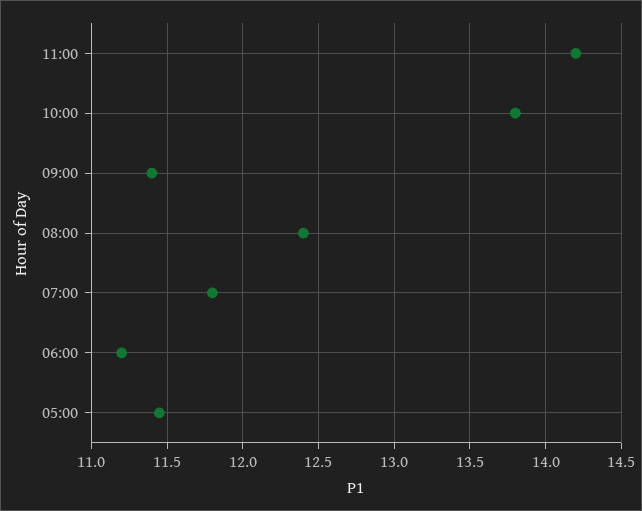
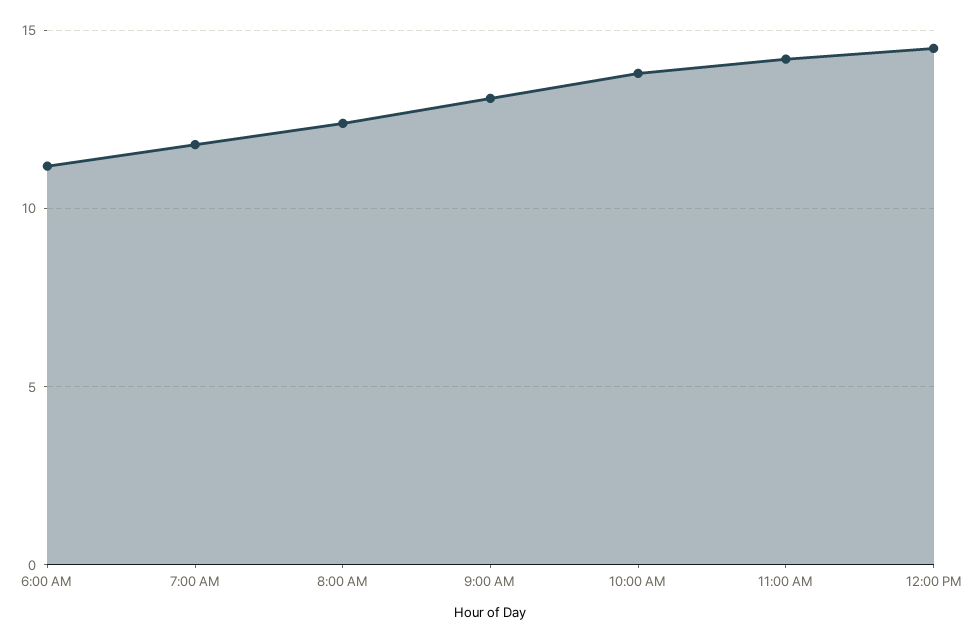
09:00: 11.4 -> 13
05:00: 11.45 -> none
12:00 PM: none -> 14.5

